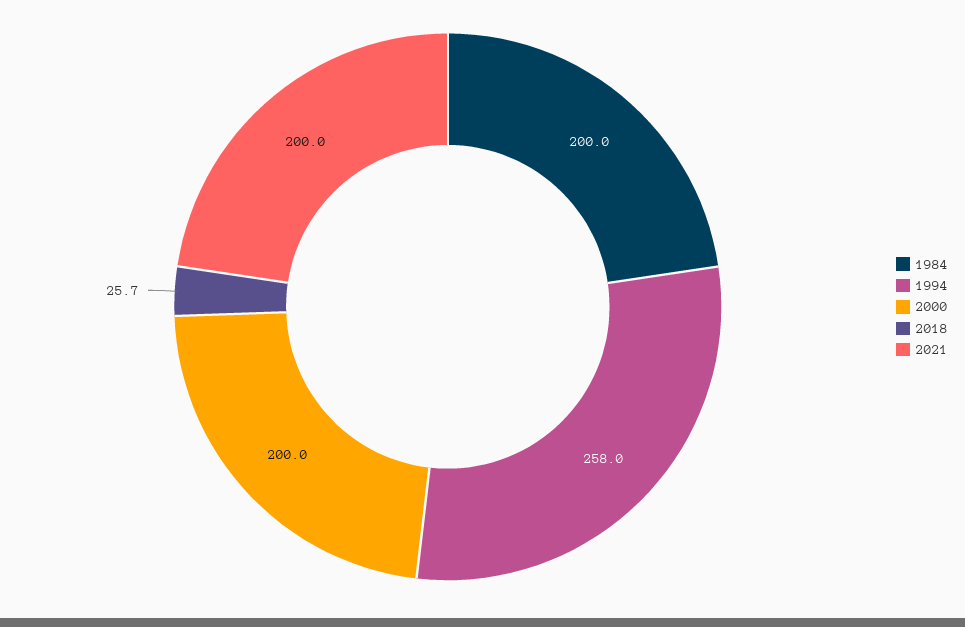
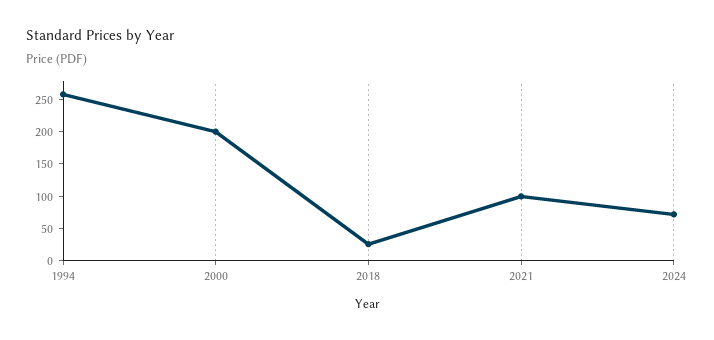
1984: 200 -> none
2021: 200 -> 100
2024: none -> 75

